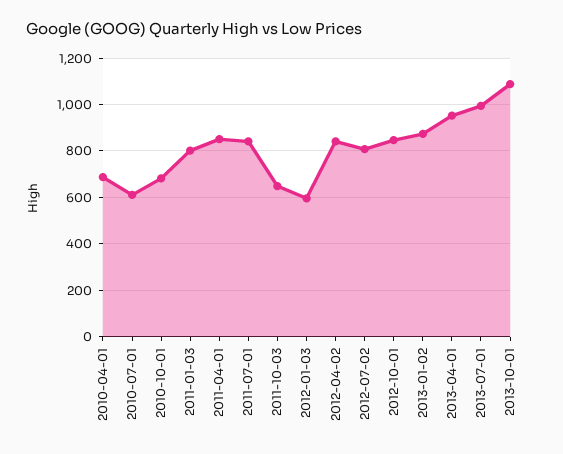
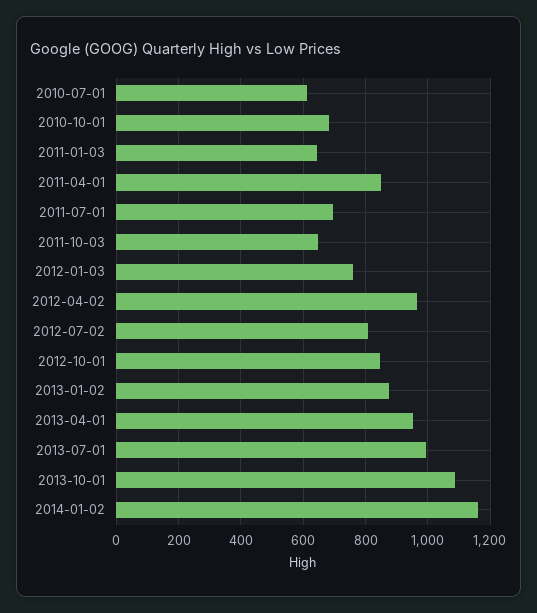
2010-04-01: 700 -> none
2011-01-03: 800 -> 640
2011-07-01: 850 -> 700
2012-01-03: 600 -> 760
2012-04-02: 850 -> 960
2014-01-02: none -> 1160

